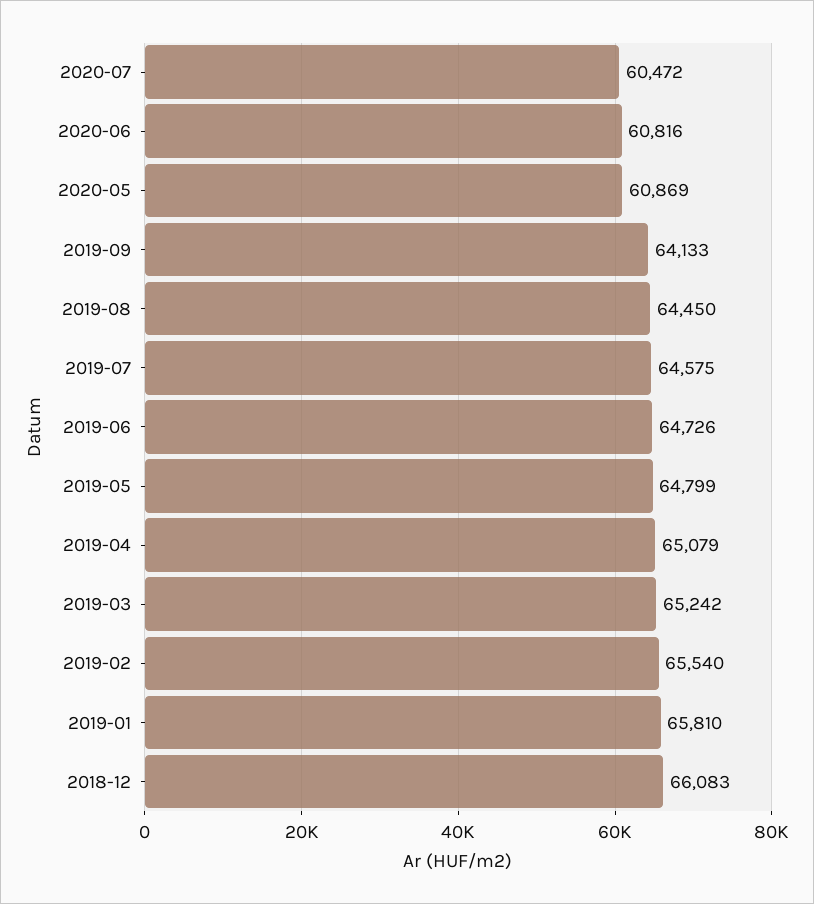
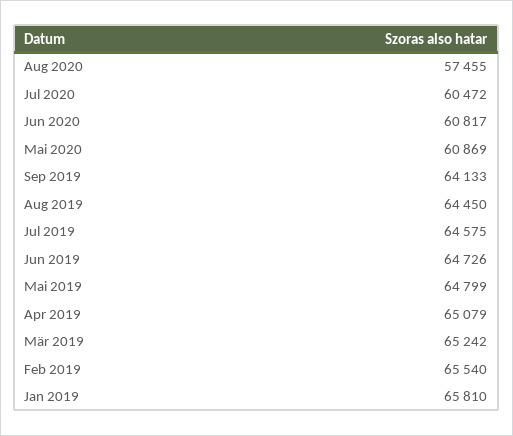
2020-06: 60816 -> 60817
2018-12: 66083 -> none
Aug 2020: none -> 57455

